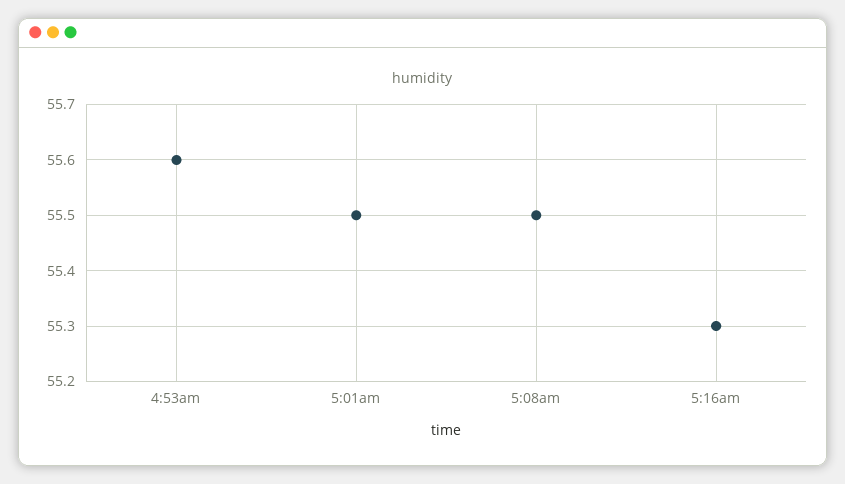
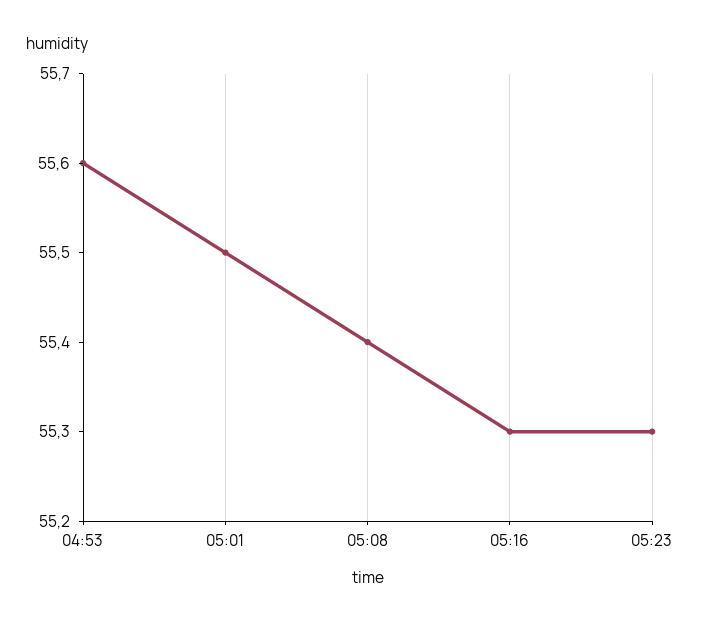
5:08am: 55.5 -> 55.4
05:23: none -> 55.3

